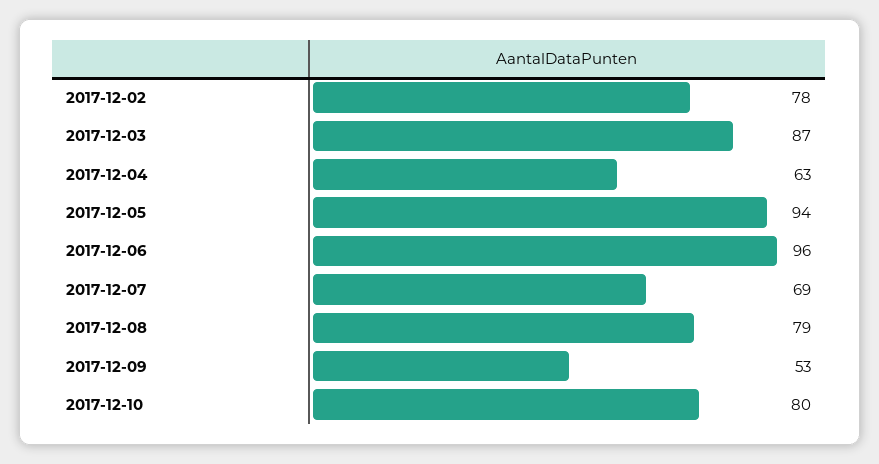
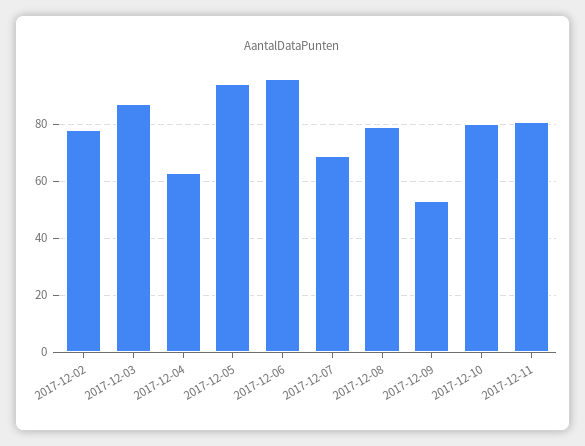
2017-12-11: none -> 80

